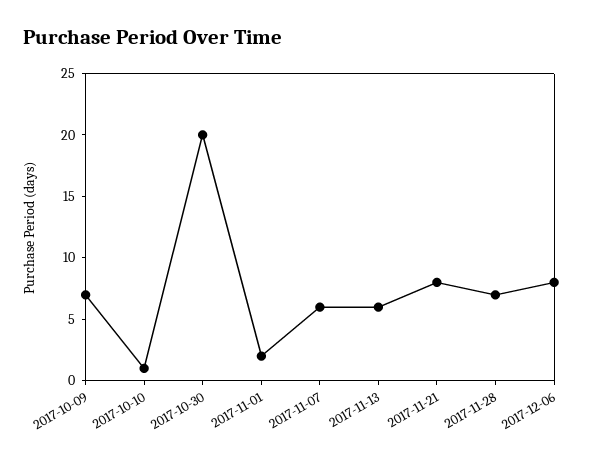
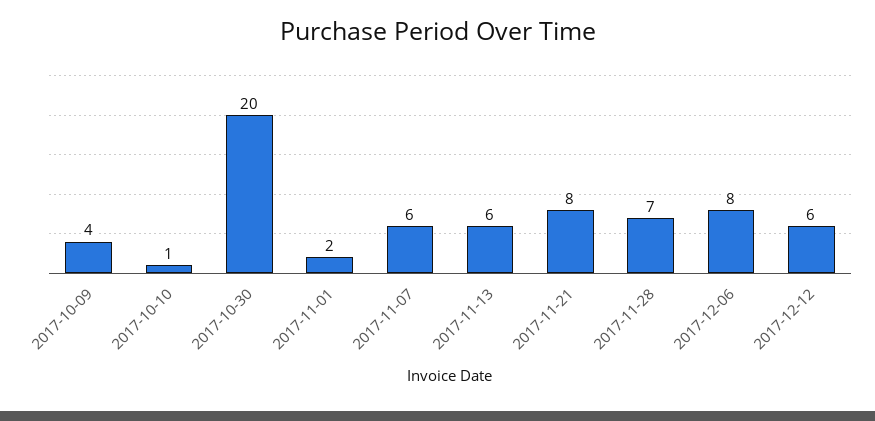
2017-10-09: 7 -> 4
2017-12-12: none -> 6

